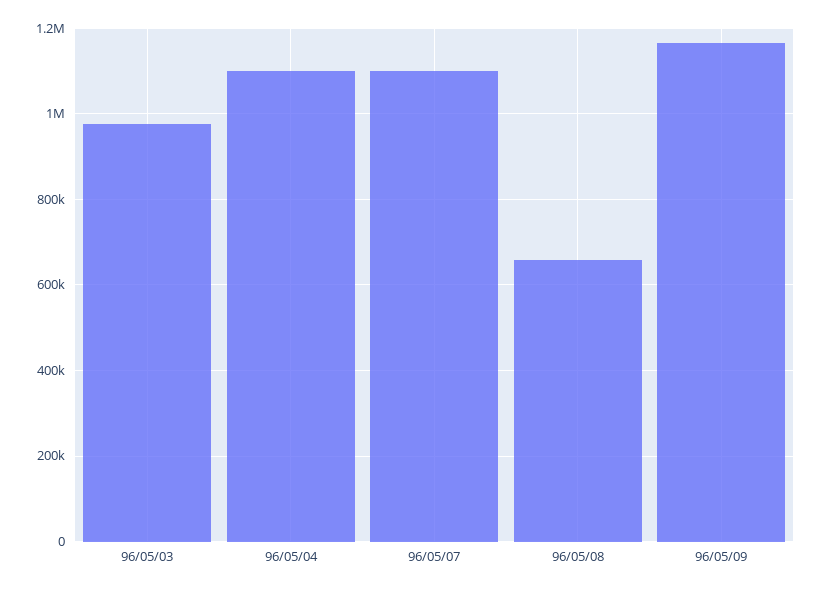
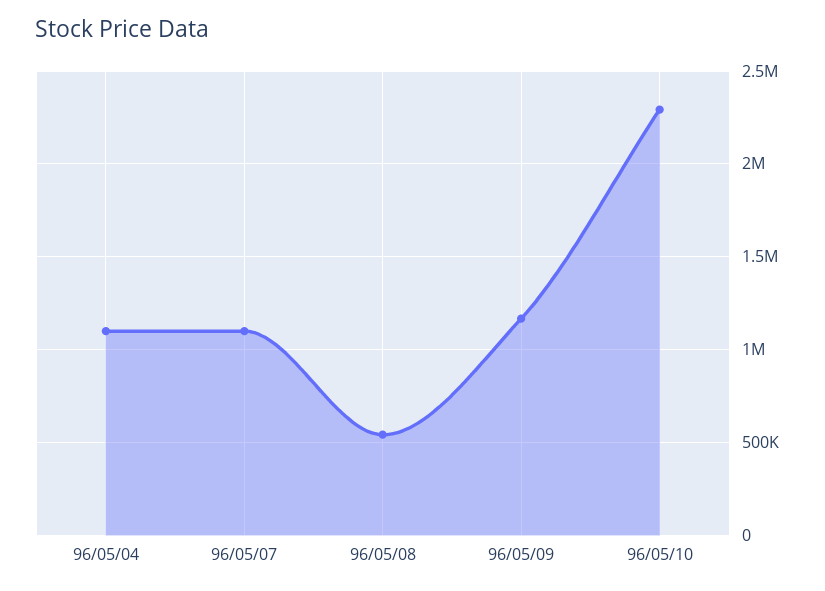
96/05/03: 980000 -> none
96/05/08: 660000 -> 550000
96/05/10: none -> 2300000

